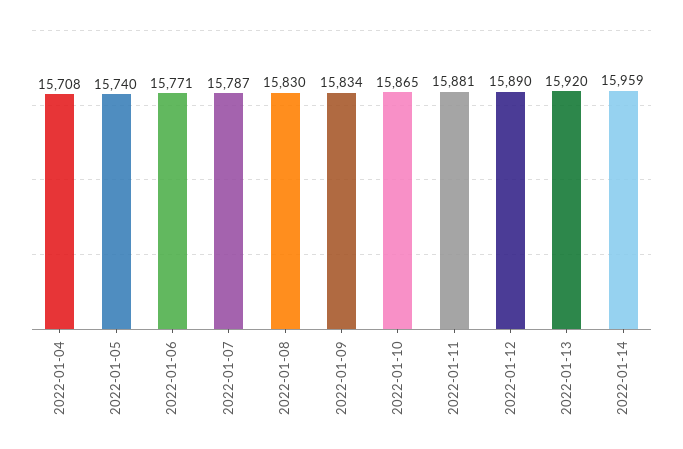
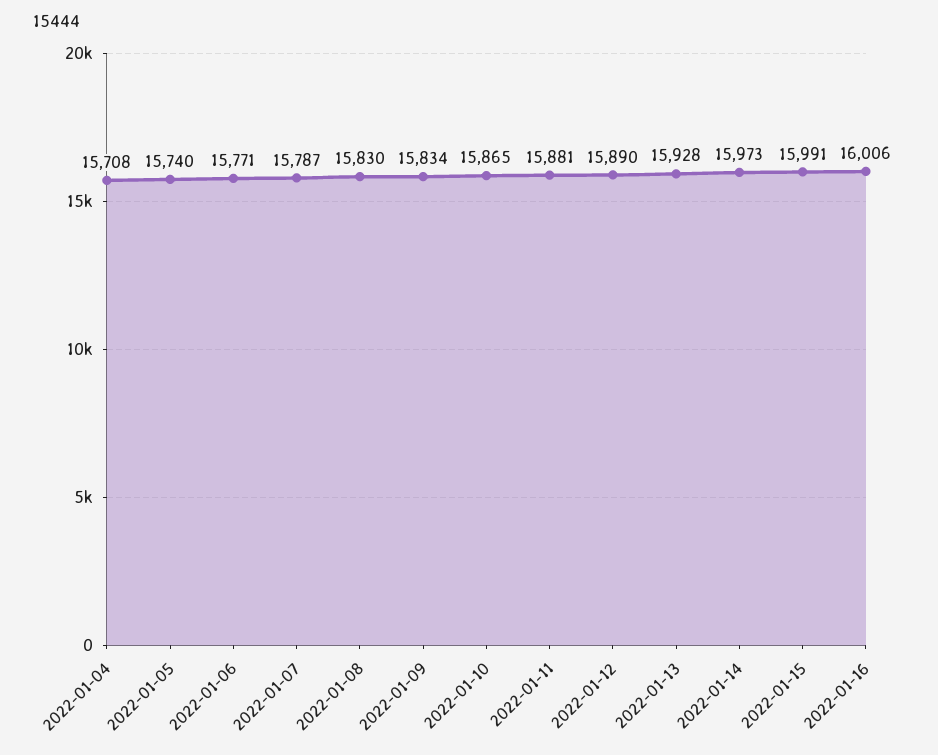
2022-01-13: 15920 -> 15928
2022-01-14: 15959 -> 15973
2022-01-15: none -> 15991
2022-01-16: none -> 16006

